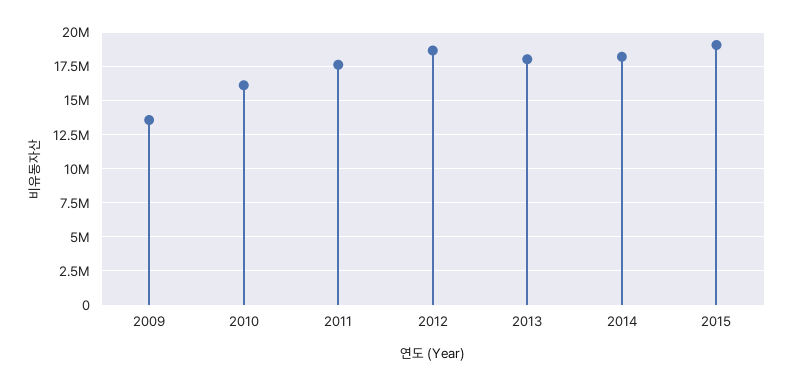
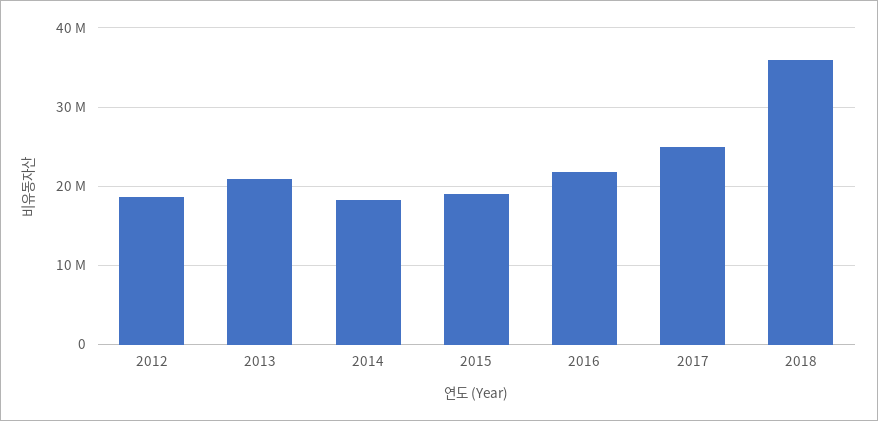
2009: 13500000 -> none
2010: 16000000 -> none
2011: 17500000 -> none
2013: 18000000 -> 21000000
2016: none -> 22000000
2017: none -> 25000000
2018: none -> 36000000

